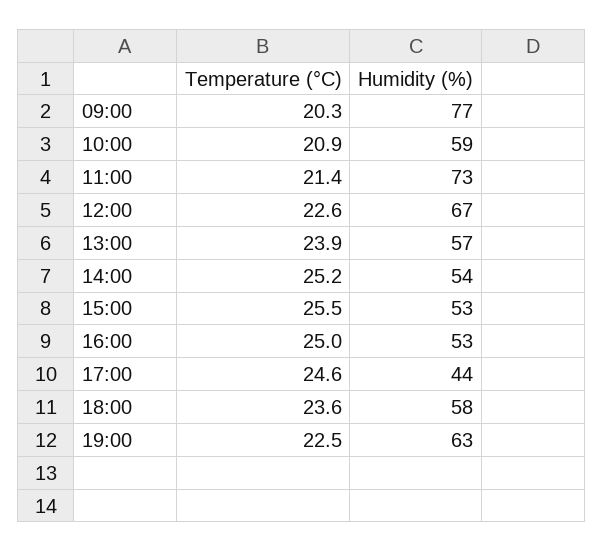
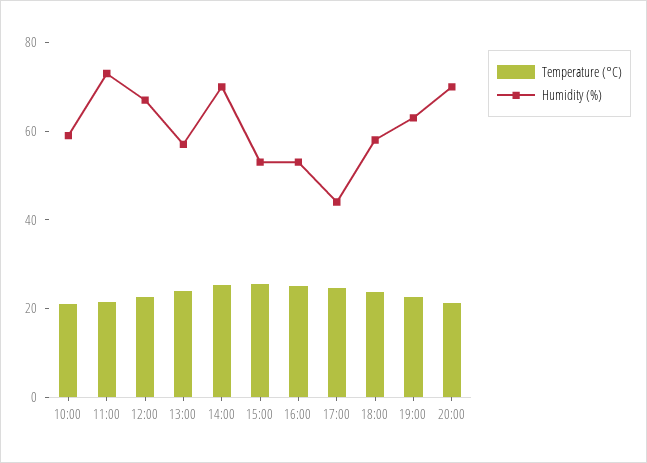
Temperature (°C), 09:00: 20.3 -> none
Humidity (%), 09:00: 77 -> none
Humidity (%), 14:00: 54 -> 70
Temperature (°C), 20:00: none -> 20
Humidity (%), 20:00: none -> 70

